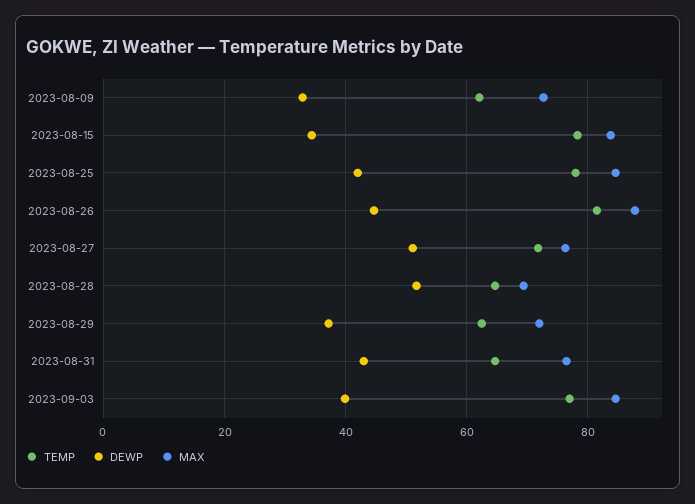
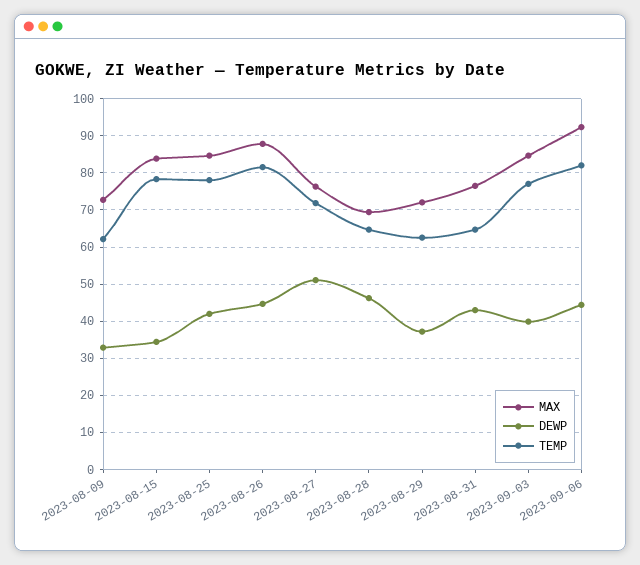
DEWP, 2023-08-28: 52 -> 46
MAX, 2023-09-06: none -> 92
DEWP, 2023-09-06: none -> 44
TEMP, 2023-09-06: none -> 82

